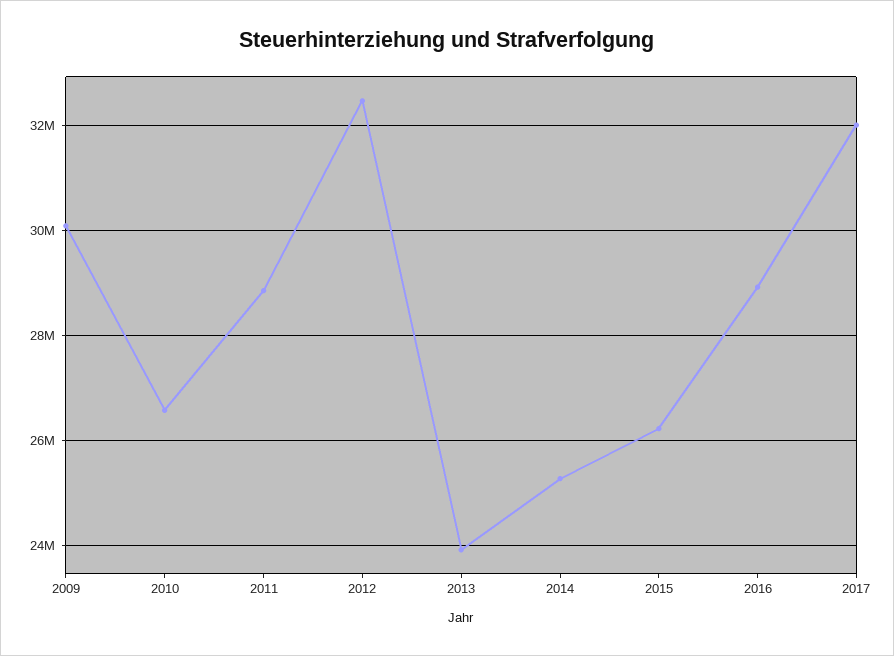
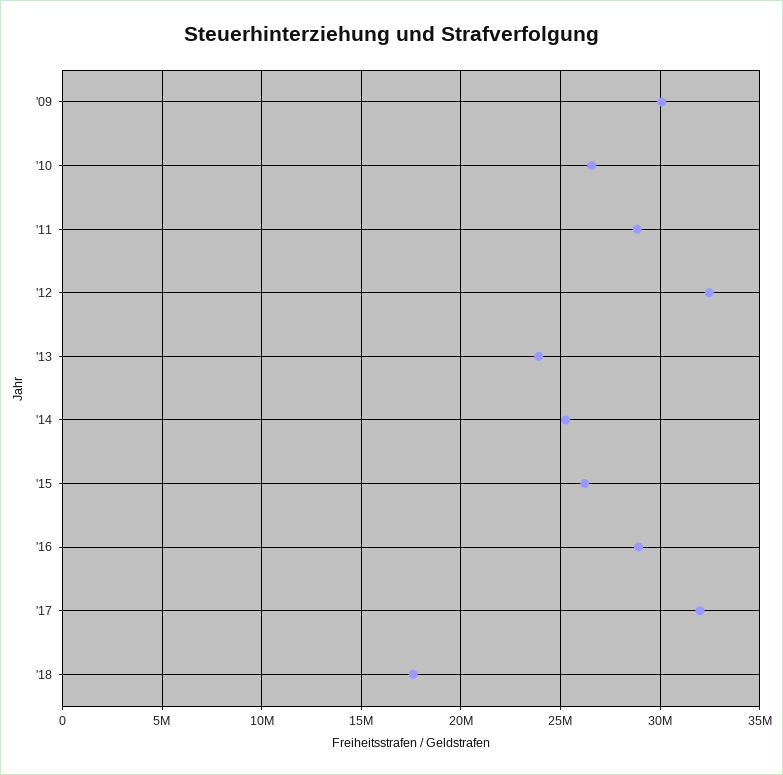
'18: none -> 17500000

